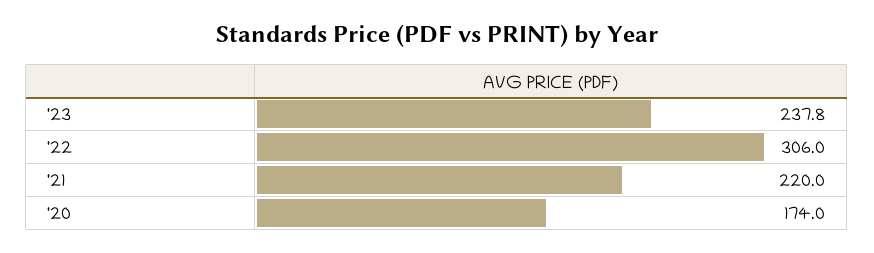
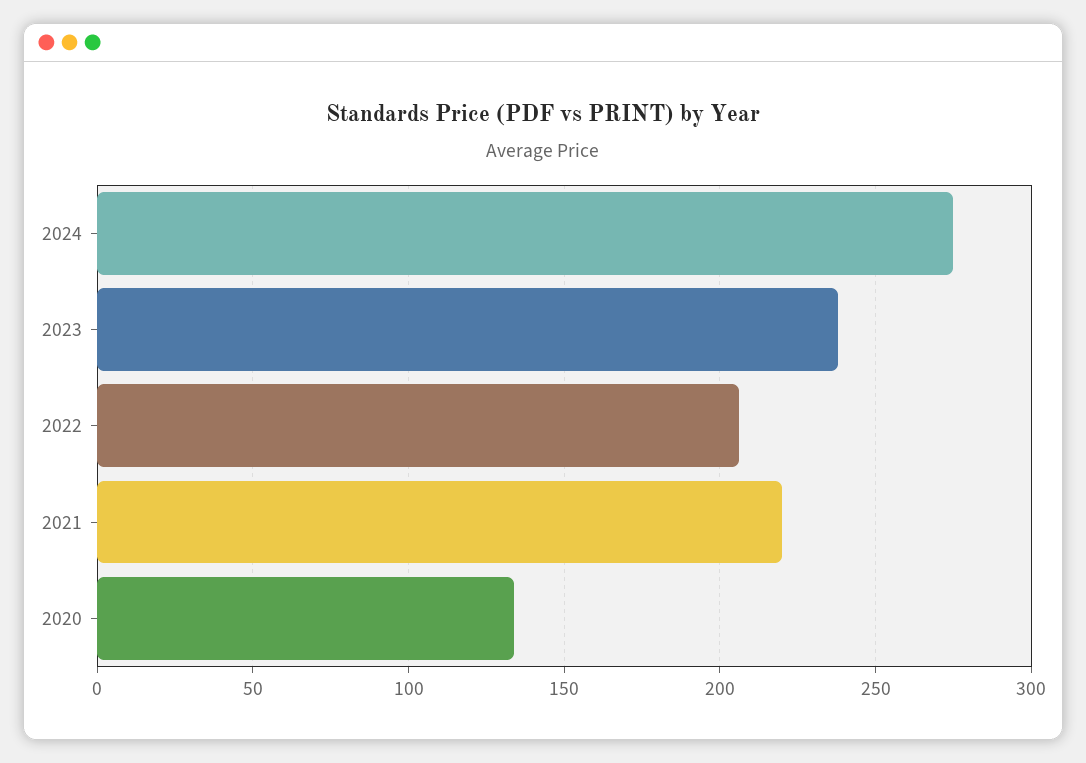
'22: 306 -> 205
'20: 174 -> 135
2024: none -> 275

